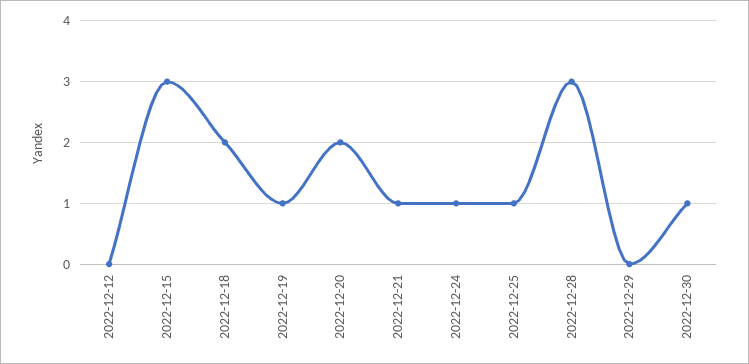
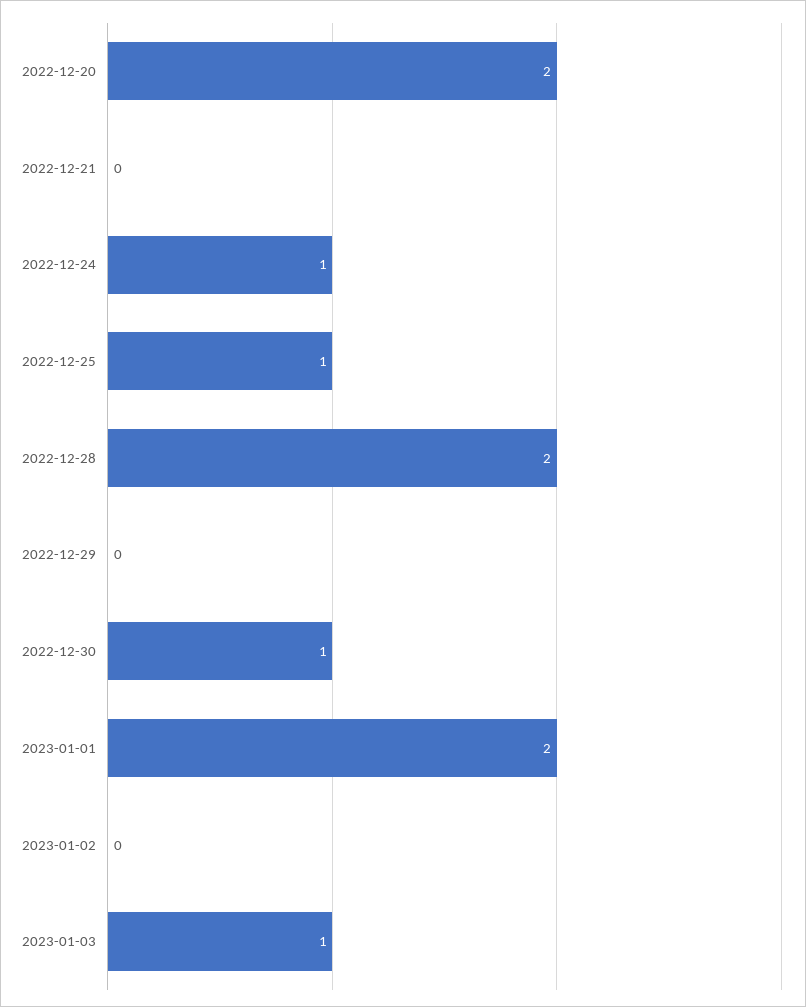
2022-12-12: 0 -> none
2022-12-15: 3 -> none
2022-12-18: 2 -> none
2022-12-19: 1 -> none
2022-12-21: 1 -> 0
2022-12-28: 3 -> 2
2023-01-01: none -> 2
2023-01-02: none -> 0
2023-01-03: none -> 1

